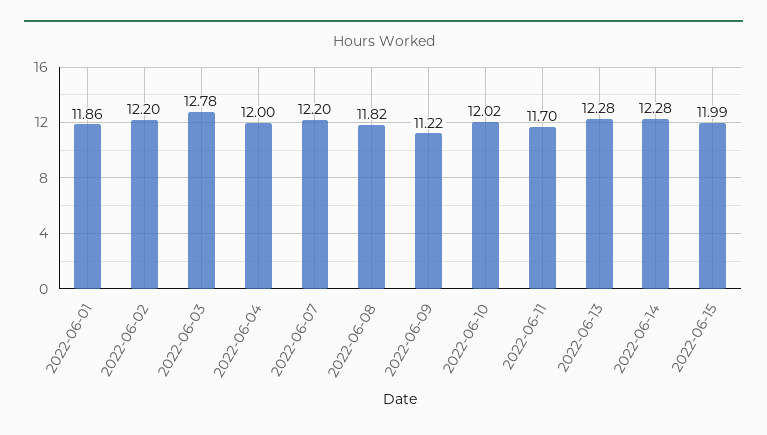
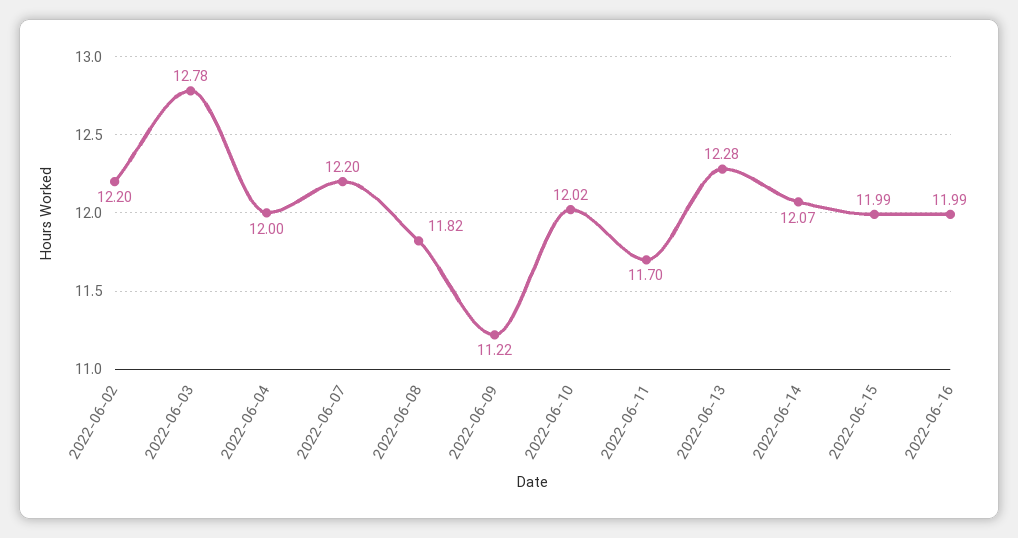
2022-06-01: 11.86 -> none
2022-06-14: 12.28 -> 12.07
2022-06-16: none -> 11.99

